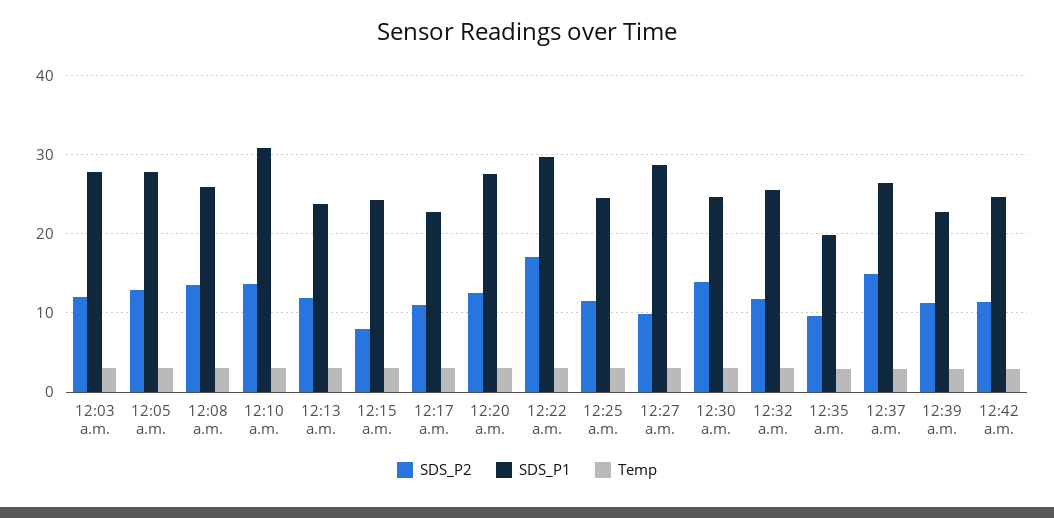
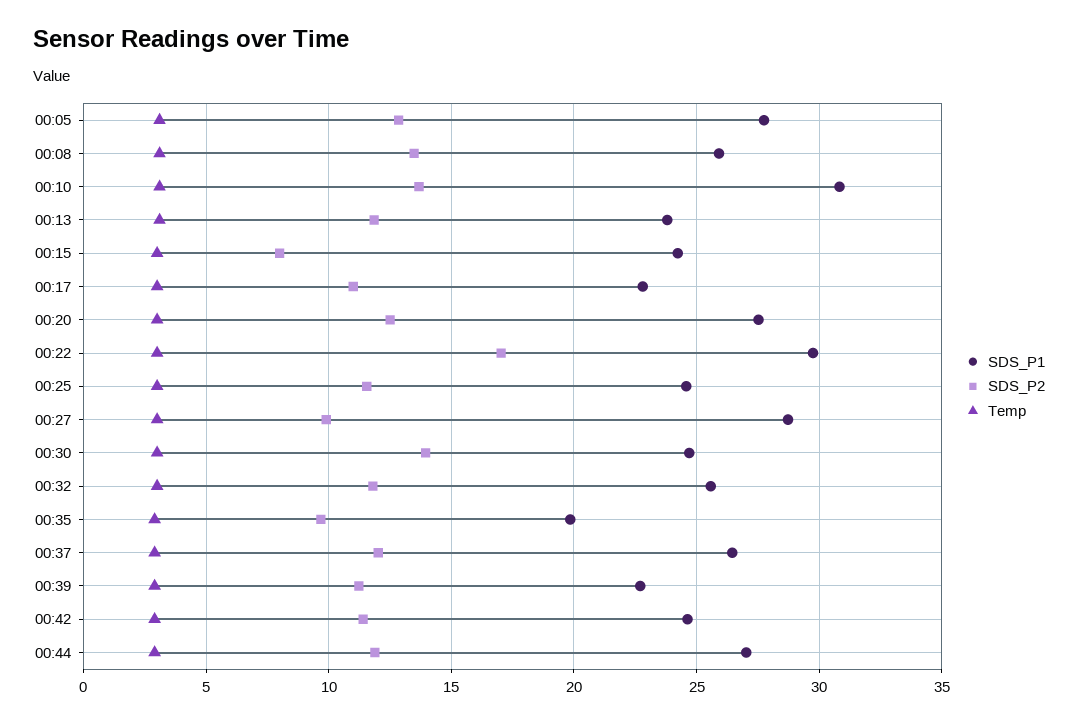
SDS_P2, 12:03 a.m.: 12 -> none
SDS_P1, 12:03 a.m.: 28 -> none
Temp, 12:03 a.m.: 3 -> none
SDS_P2, 12:37 a.m.: 15 -> 12
SDS_P1, 00:44: none -> 27
SDS_P2, 00:44: none -> 12
Temp, 00:44: none -> 3

